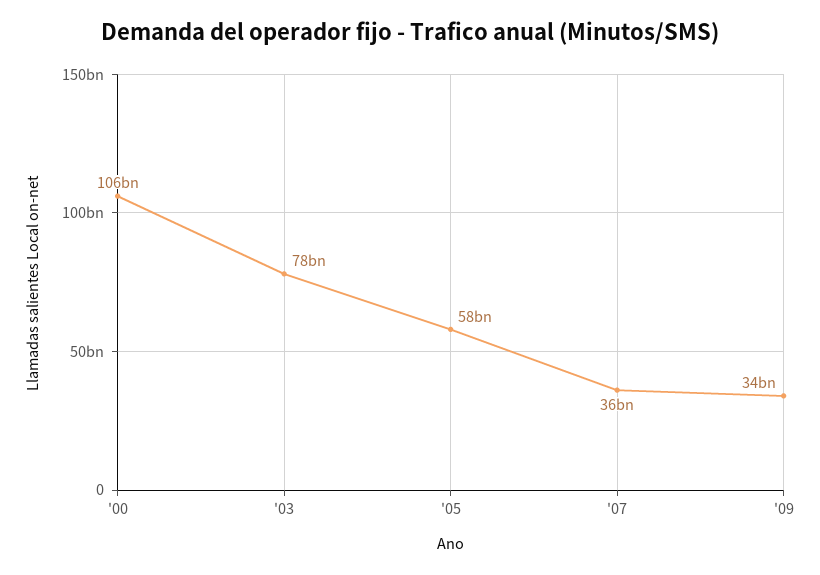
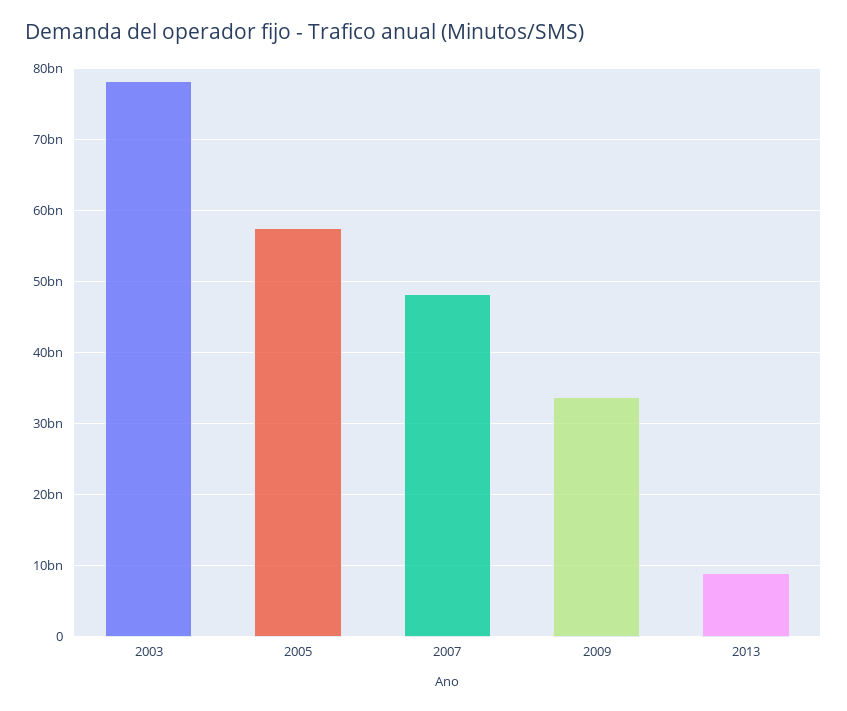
'00: 106000000000 -> none
'07: 36000000000 -> 48000000000
2013: none -> 9000000000

